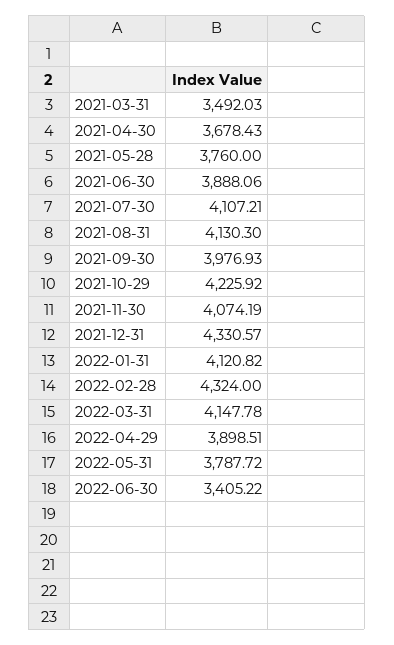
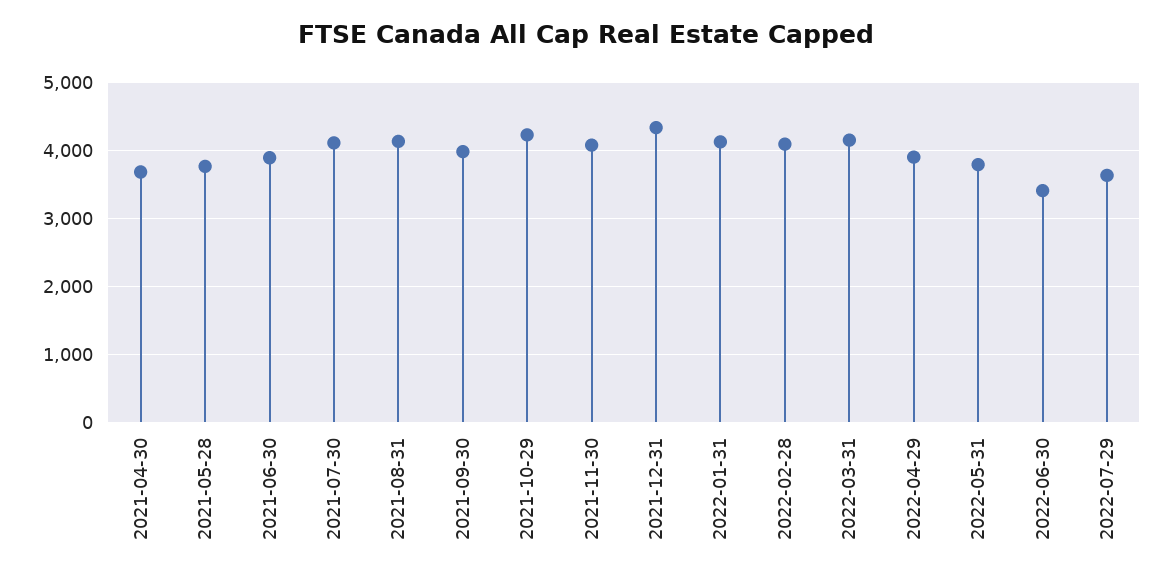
2021-03-31: 3492.03 -> none
2022-02-28: 4324 -> 4100
2022-07-29: none -> 3600

